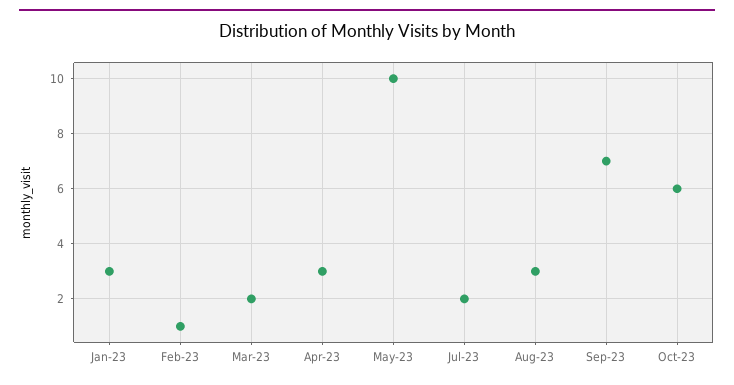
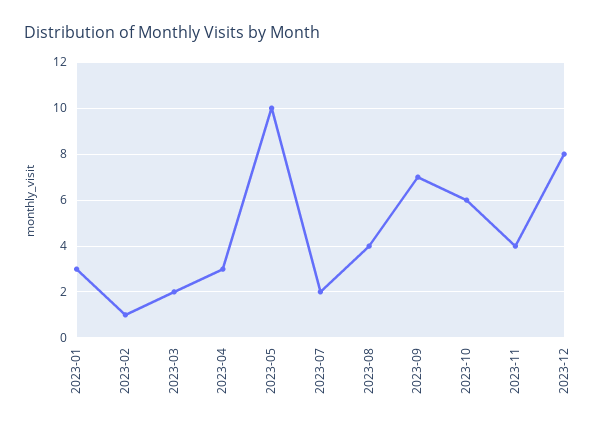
Aug-23: 3 -> 4
2023-11: none -> 4
2023-12: none -> 8

